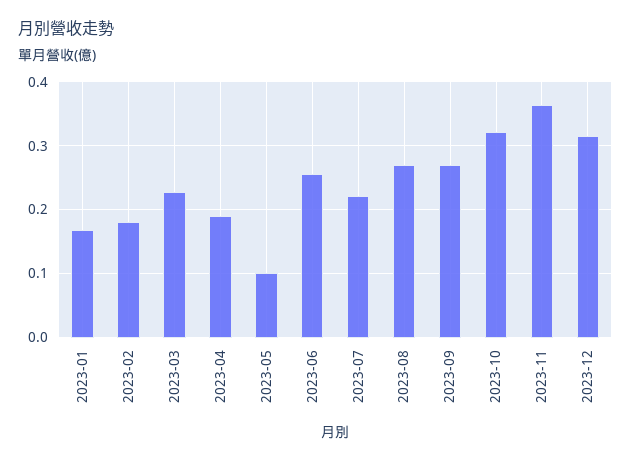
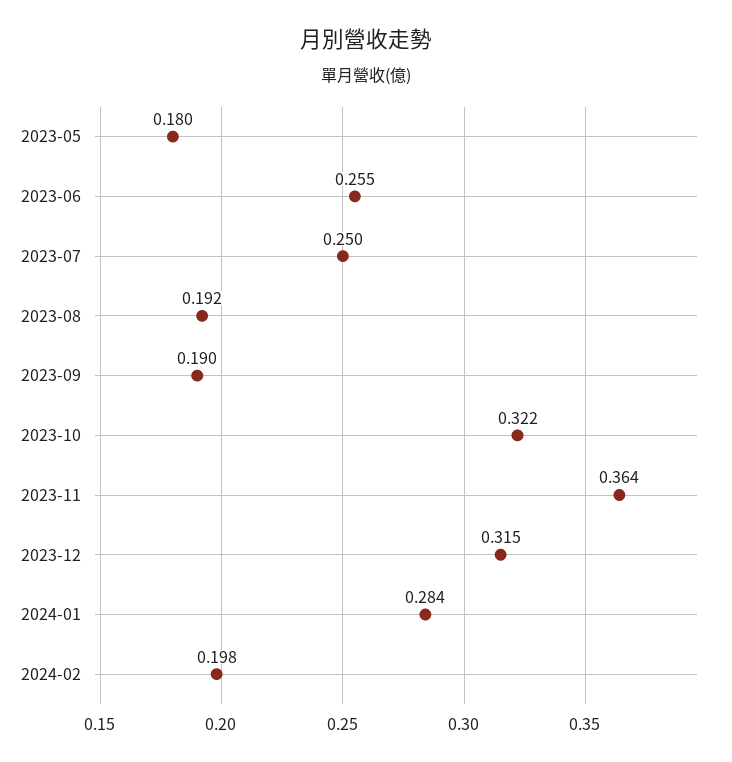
2023-01: 0.17 -> none
2023-02: 0.18 -> none
2023-03: 0.23 -> none
2023-04: 0.19 -> none
2023-05: 0.1 -> 0.18
2023-07: 0.22 -> 0.25
2023-08: 0.27 -> 0.192
2023-09: 0.27 -> 0.19
2024-01: none -> 0.284
2024-02: none -> 0.198

